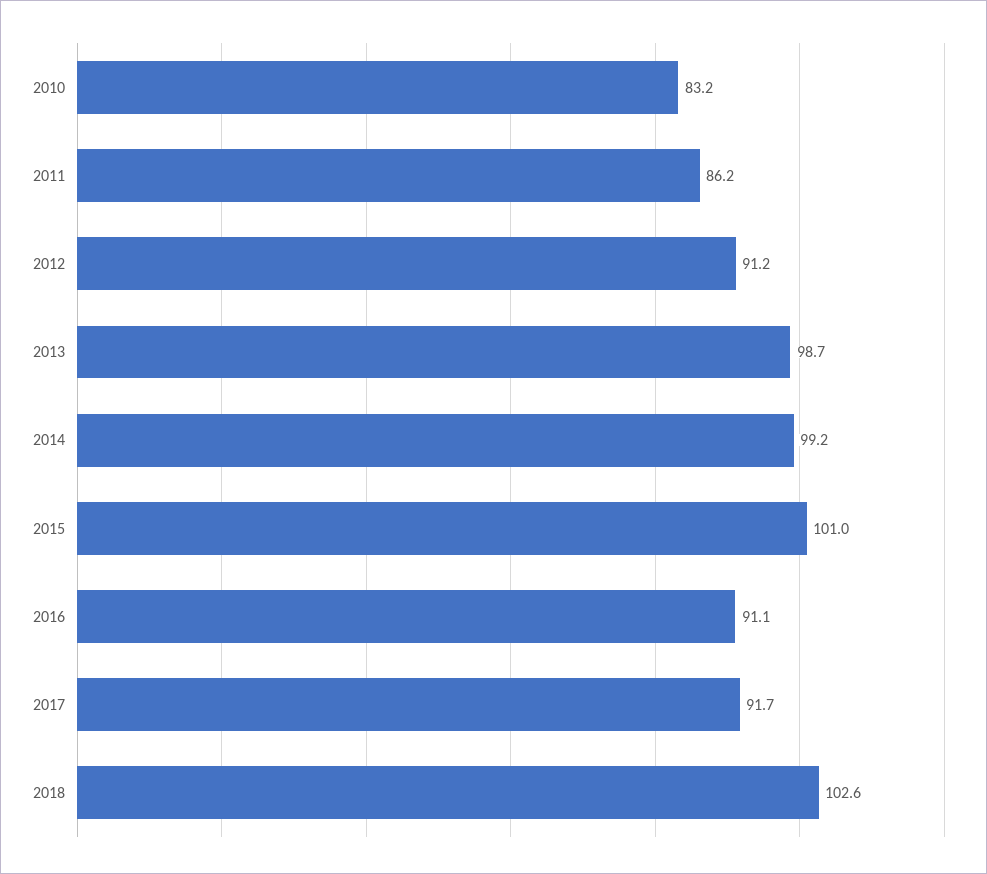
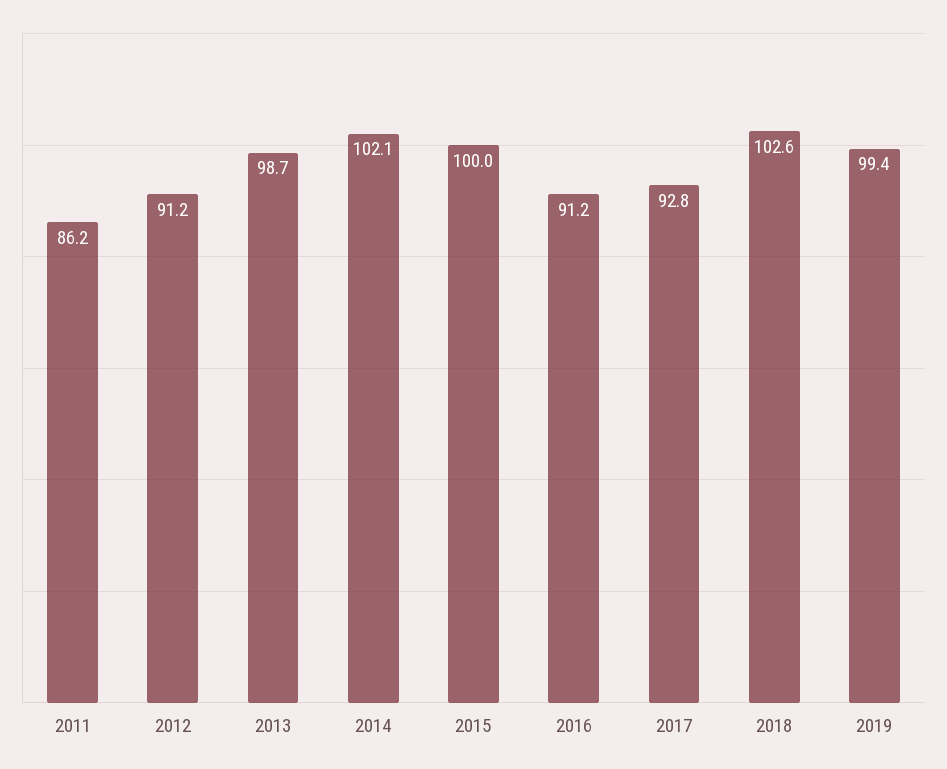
2010: 83.2 -> none
2014: 99.2 -> 102.1
2015: 101 -> 100
2016: 91.1 -> 91.2
2017: 91.7 -> 92.8
2019: none -> 99.4

